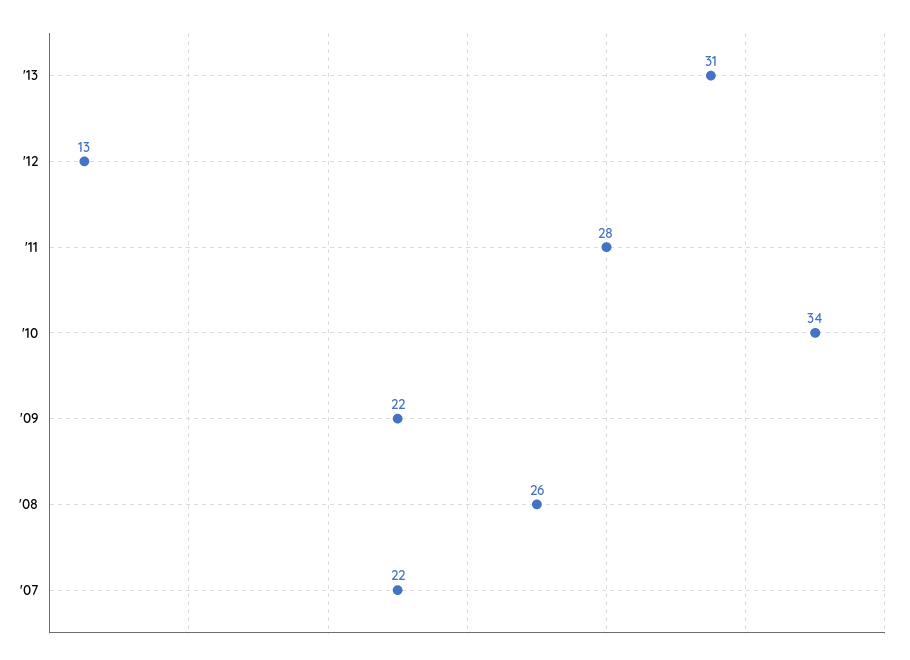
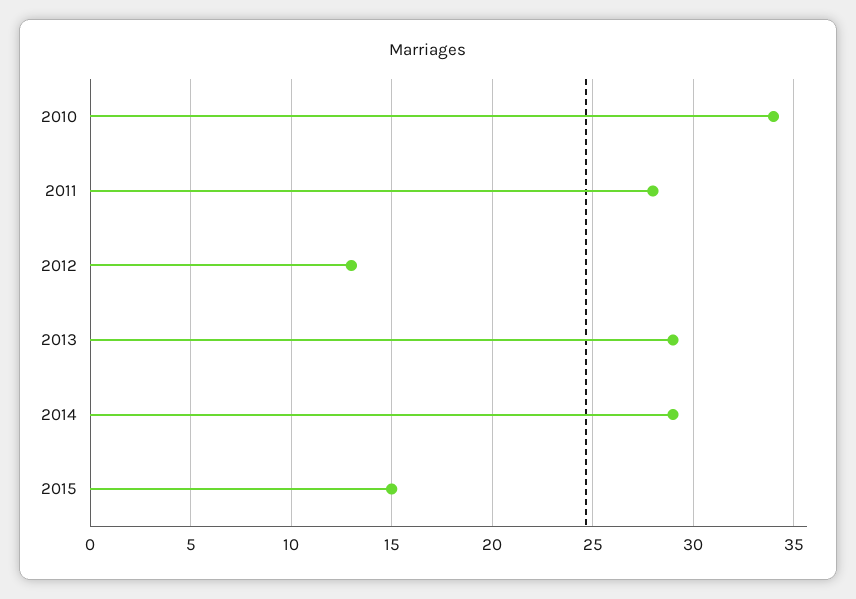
'13: 31 -> 29
'09: 22 -> none
'08: 26 -> none
'07: 22 -> none
2014: none -> 29
2015: none -> 15

